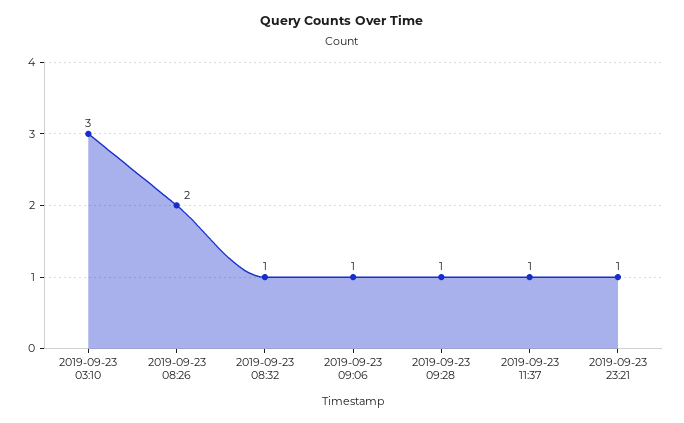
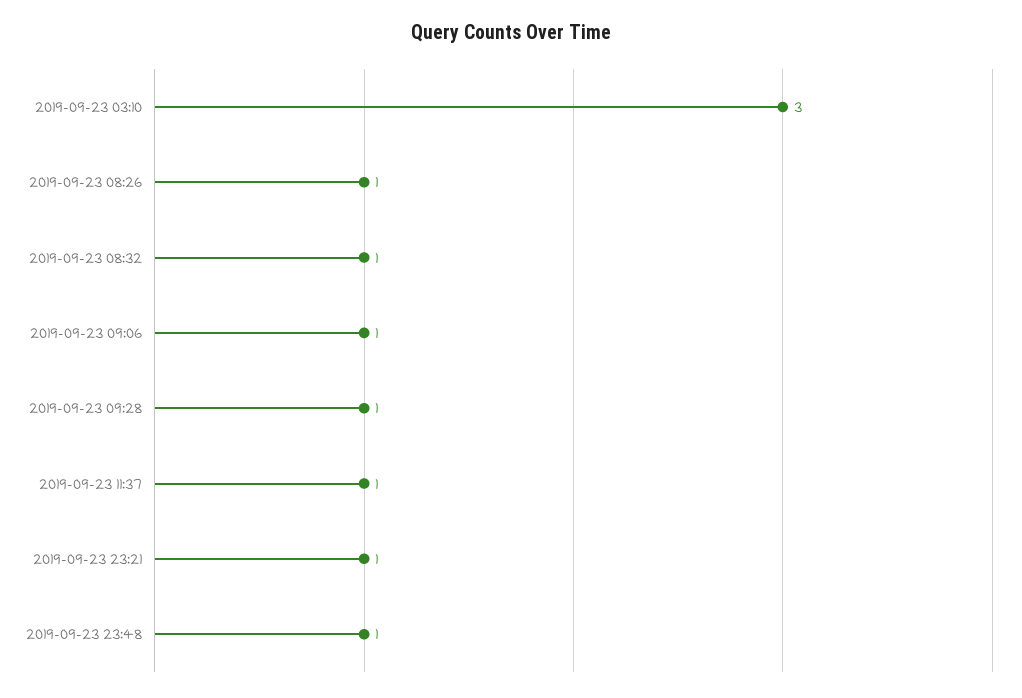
2019-09-23 08:26: 2 -> 1
2019-09-23 23:48: none -> 1

